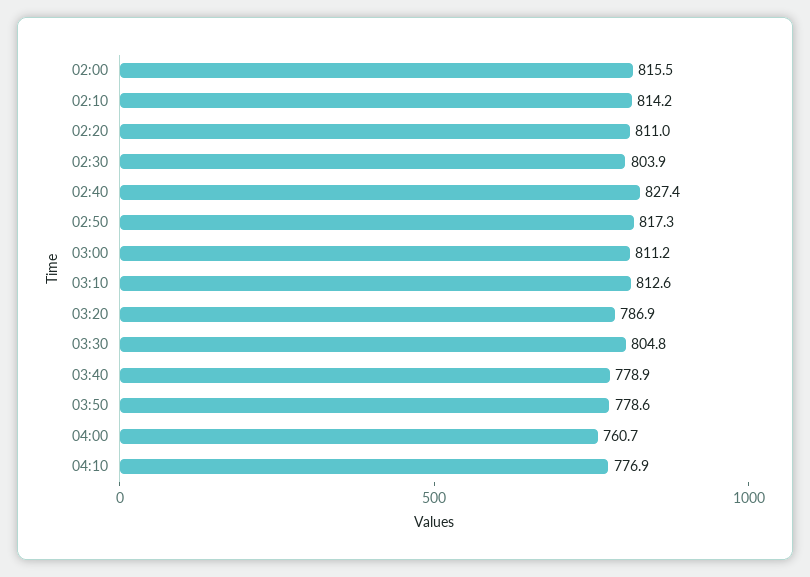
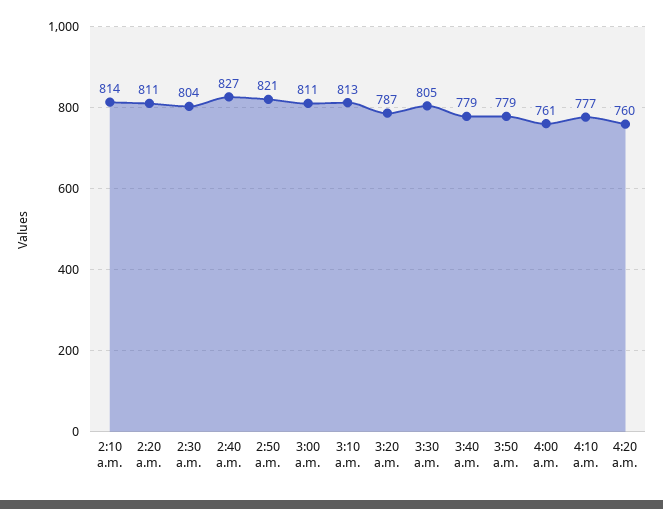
02:00: 815.5 -> none
02:50: 817.3 -> 821
4:20 a.m.: none -> 760

